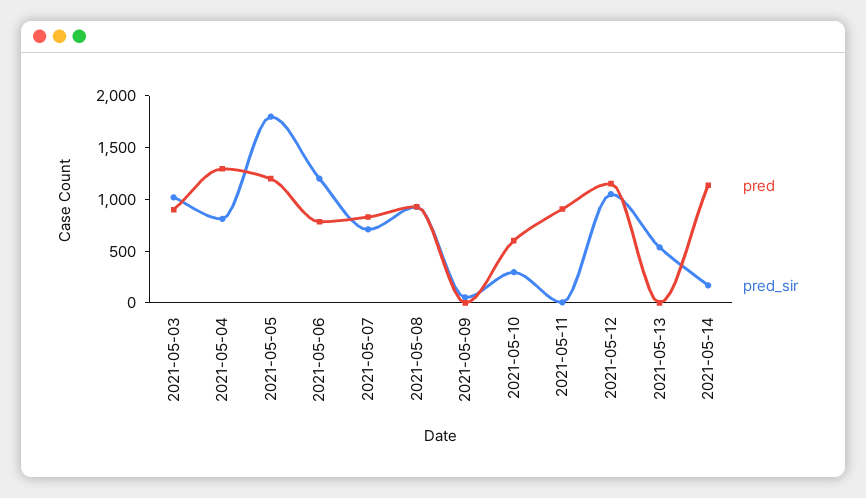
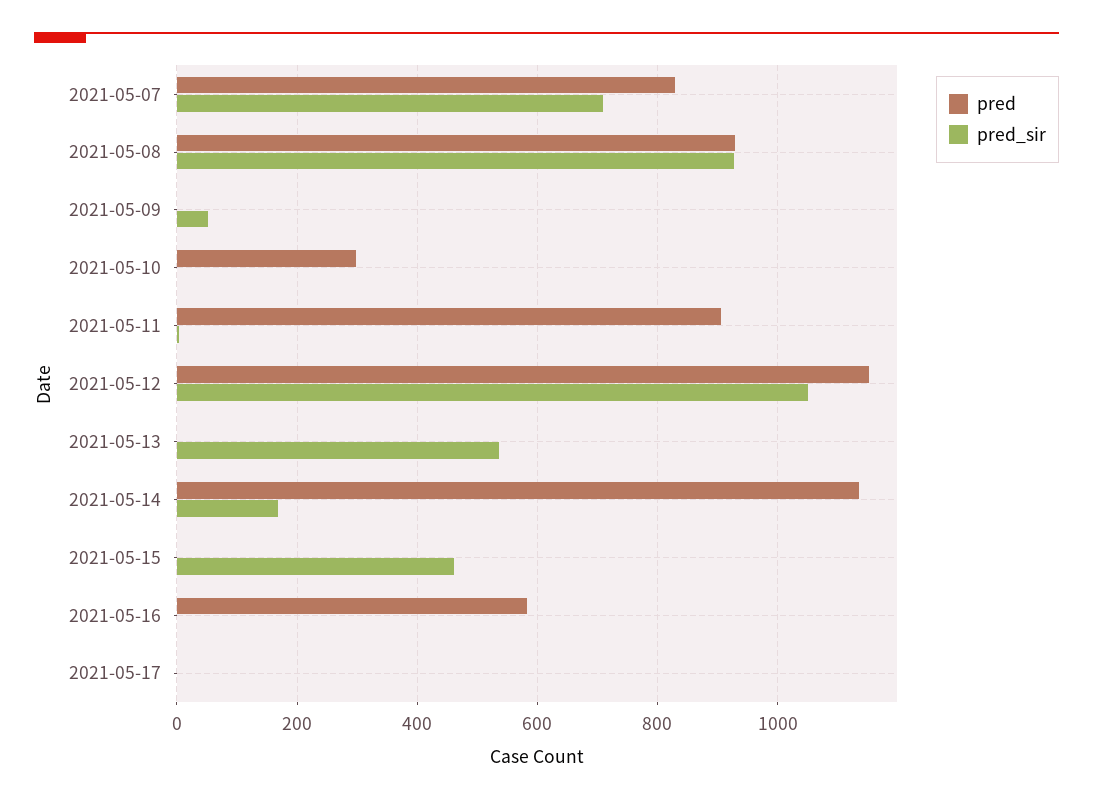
pred, 2021-05-03: 900 -> none
pred_sir, 2021-05-03: 1000 -> none
pred, 2021-05-04: 1300 -> none
pred_sir, 2021-05-04: 800 -> none
pred, 2021-05-05: 1200 -> none
pred_sir, 2021-05-05: 1800 -> none
pred, 2021-05-06: 800 -> none
pred_sir, 2021-05-06: 1200 -> none
pred, 2021-05-10: 600 -> 300
pred_sir, 2021-05-10: 300 -> 0
pred, 2021-05-15: none -> 0
pred_sir, 2021-05-15: none -> 460
pred, 2021-05-16: none -> 580
pred_sir, 2021-05-16: none -> 0
pred, 2021-05-17: none -> 0
pred_sir, 2021-05-17: none -> 0

